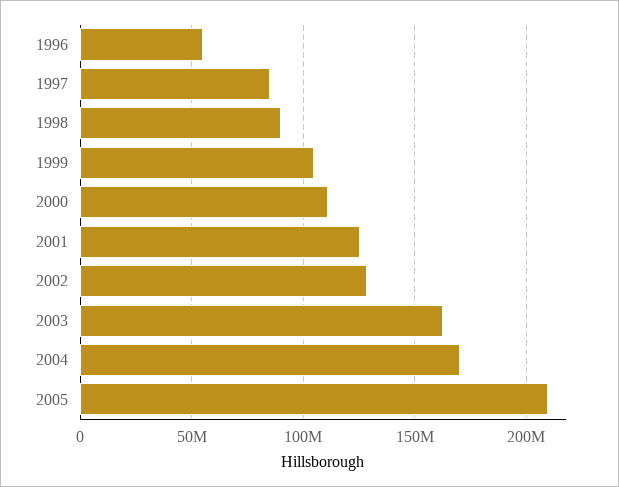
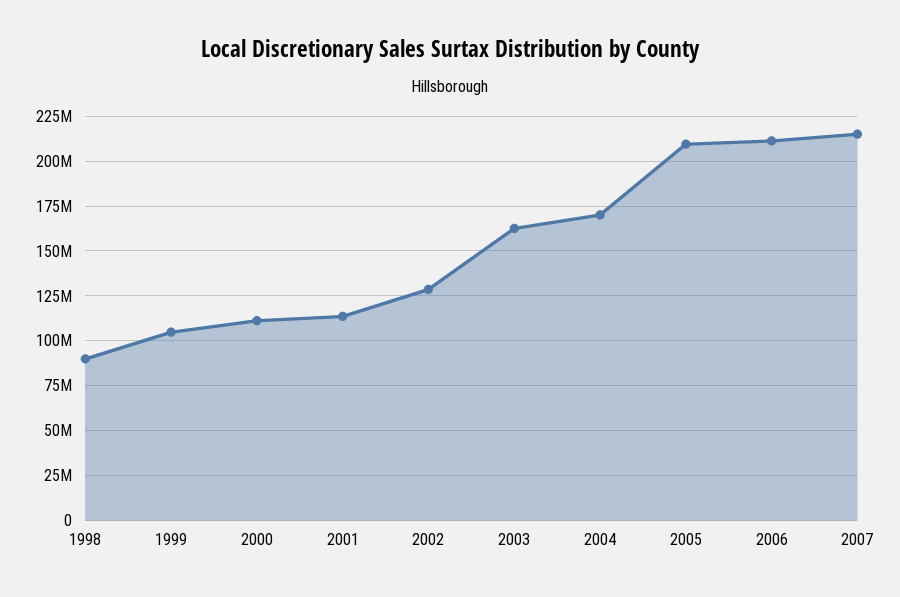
1996: 55000000 -> none
1997: 85000000 -> none
2001: 125000000 -> 115000000
2006: none -> 210000000
2007: none -> 215000000

